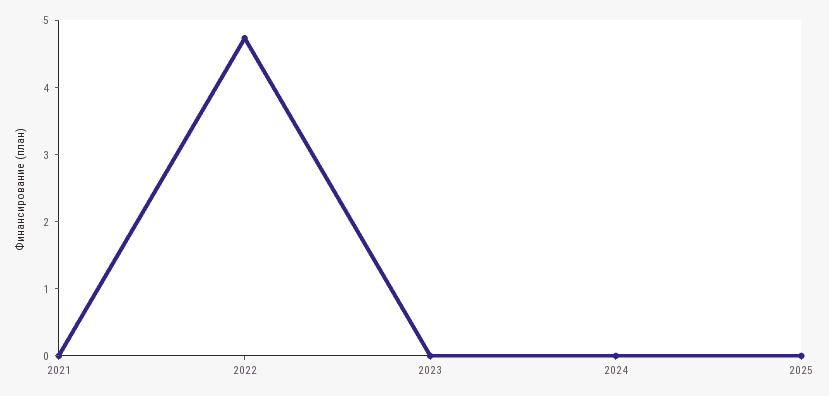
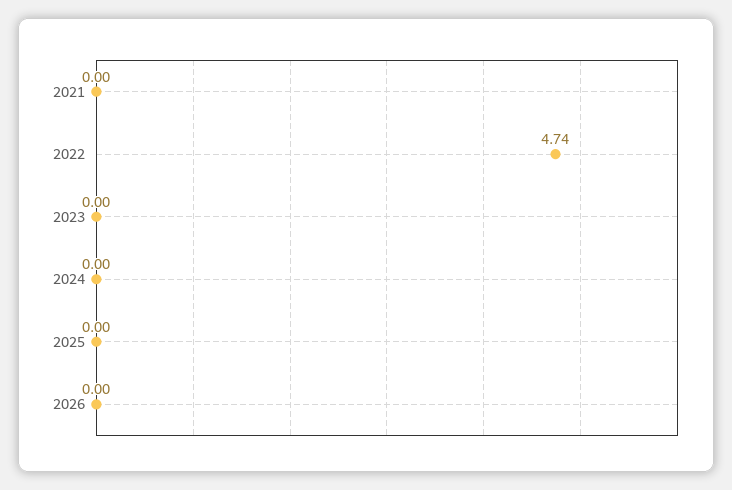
2026: none -> 0

